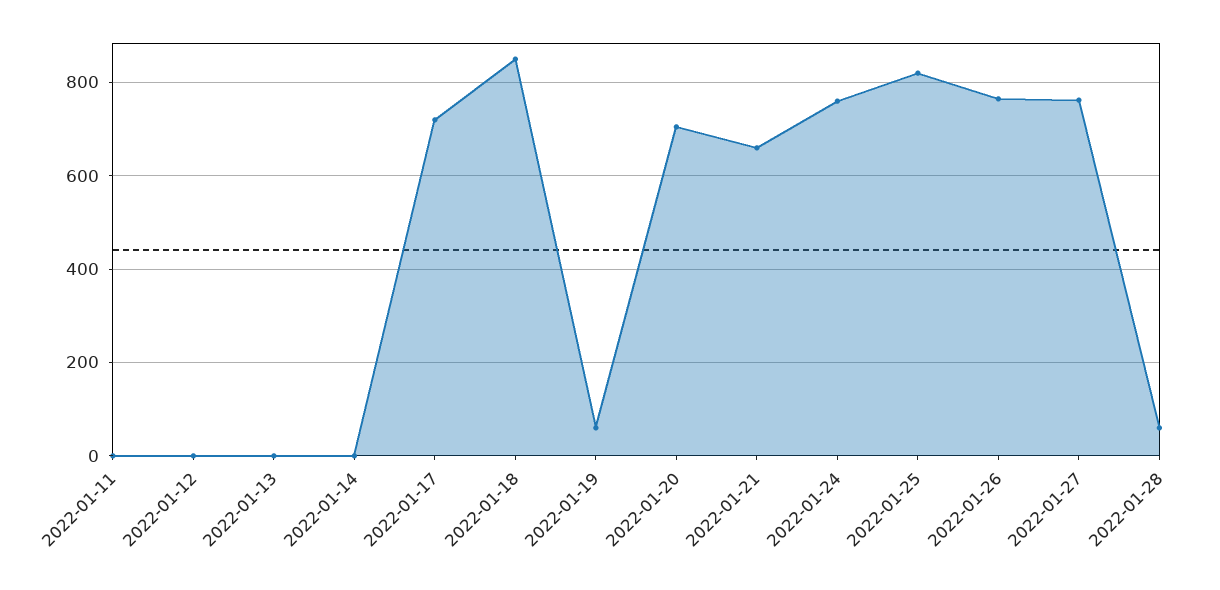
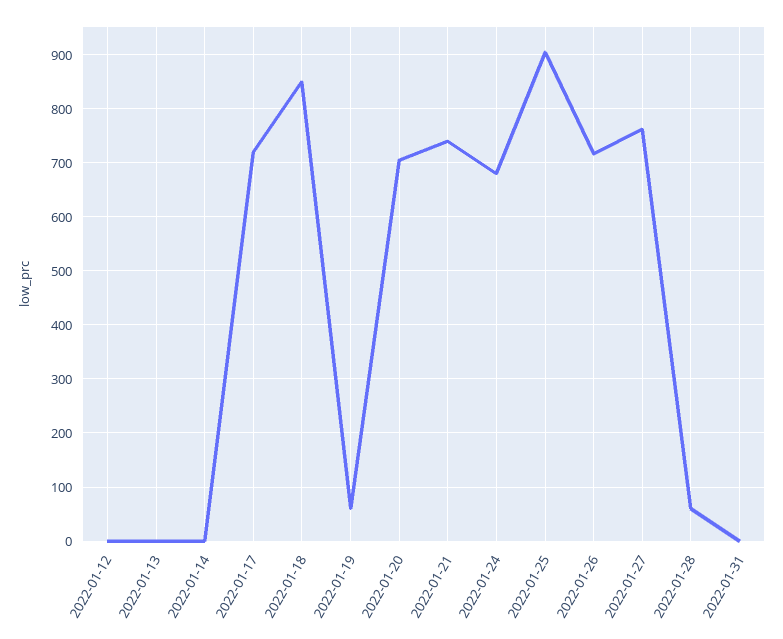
2022-01-11: 0 -> none
2022-01-21: 660 -> 740
2022-01-24: 760 -> 680
2022-01-25: 820 -> 900
2022-01-26: 760 -> 720
2022-01-31: none -> 0

